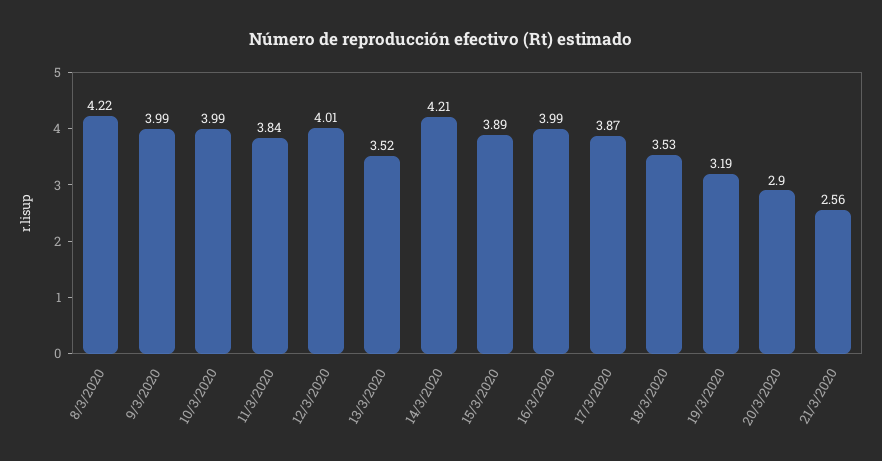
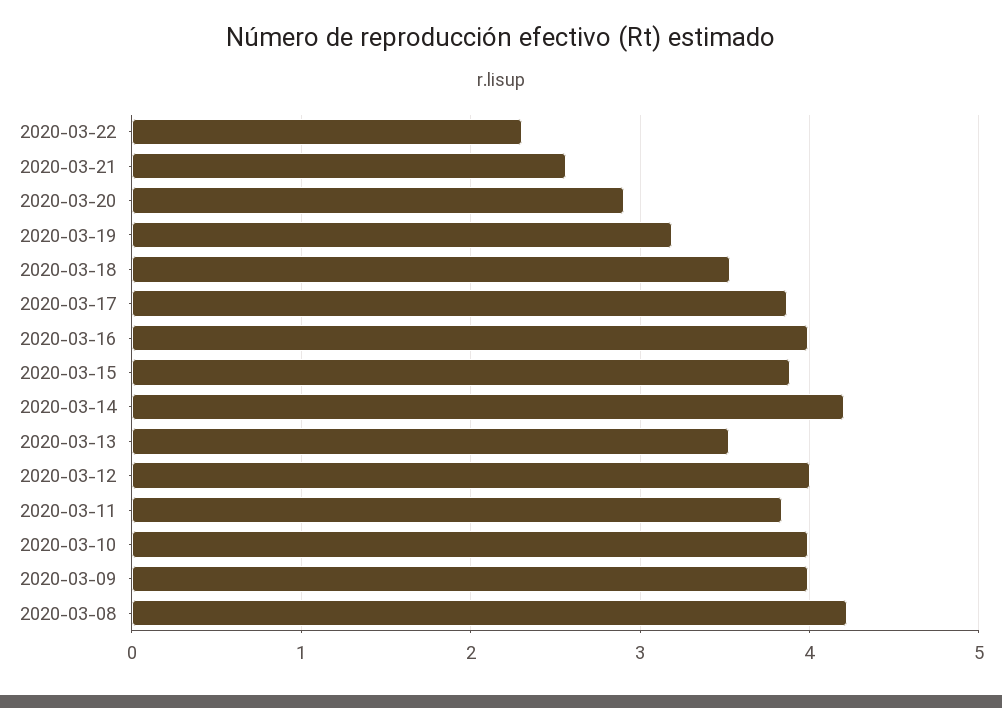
2020-03-22: none -> 2.3

